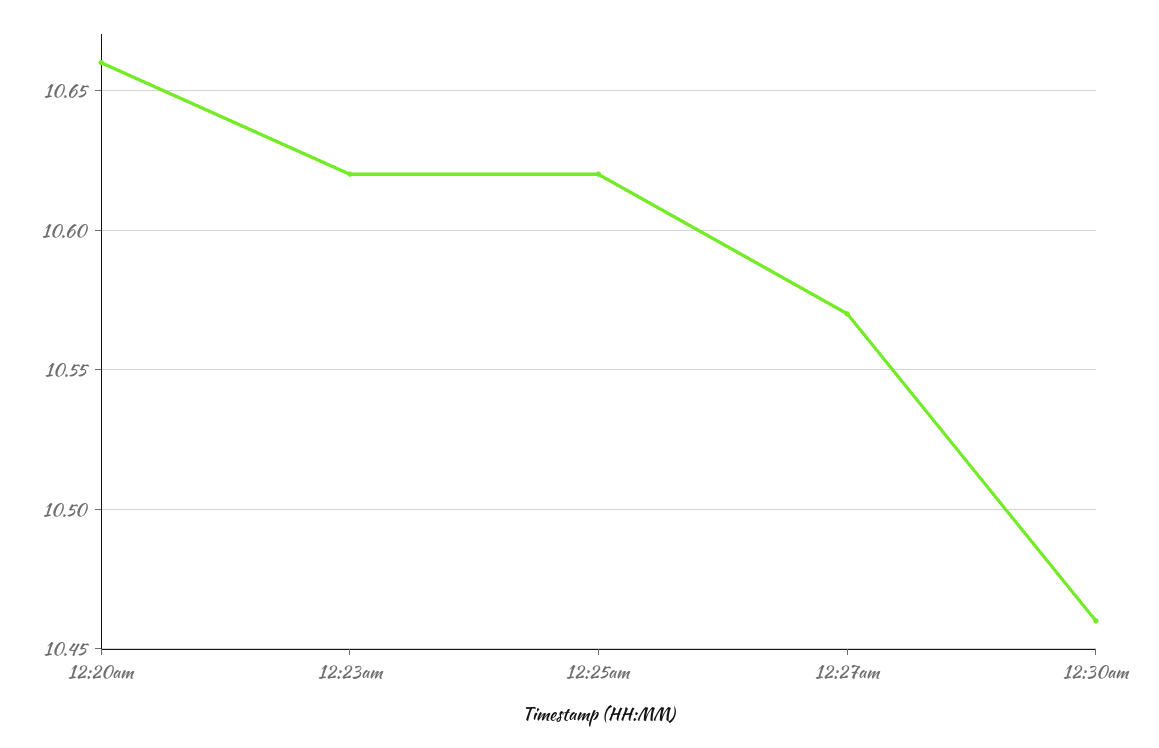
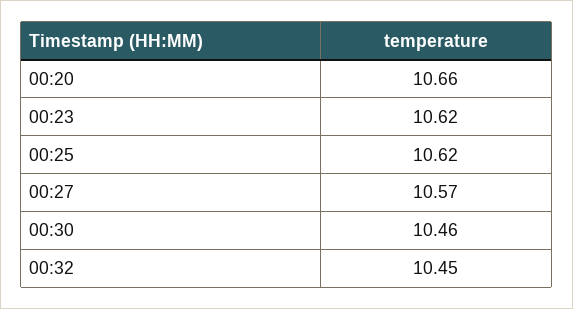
00:32: none -> 10.45

